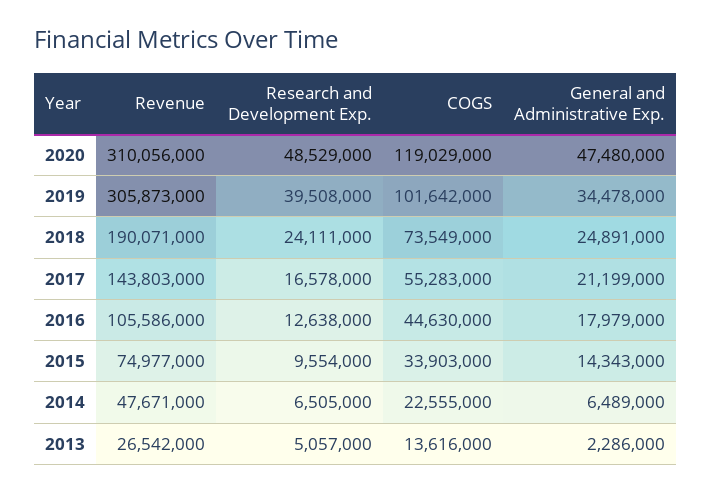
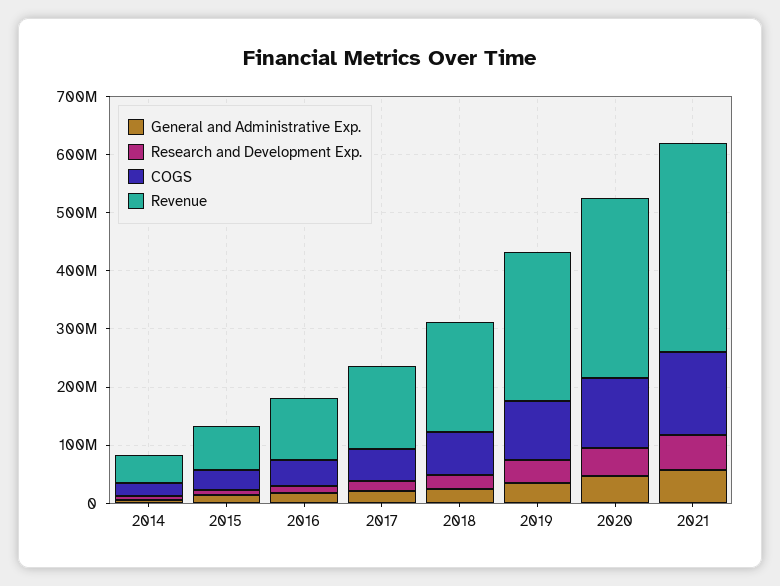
Revenue, 2019: 305873000 -> 260000000
Revenue, 2013: 26542000 -> none
Research and Development Exp., 2013: 5057000 -> none
COGS, 2013: 13616000 -> none
General and Administrative Exp., 2013: 2286000 -> none
General and Administrative Exp., 2021: none -> 60000000
Research and Development Exp., 2021: none -> 60000000
COGS, 2021: none -> 140000000
Revenue, 2021: none -> 360000000

